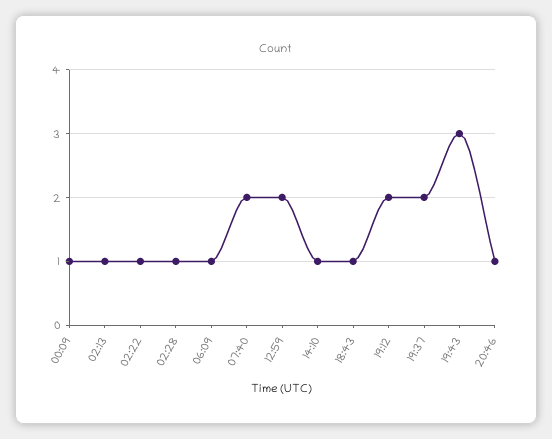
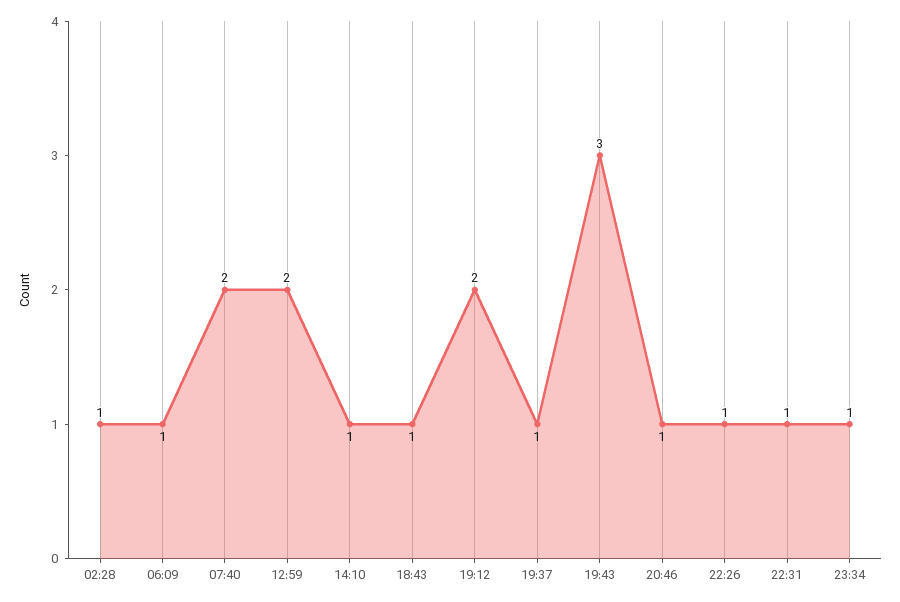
00:09: 1 -> none
02:13: 1 -> none
02:22: 1 -> none
19:37: 2 -> 1
22:26: none -> 1
22:31: none -> 1
23:34: none -> 1

